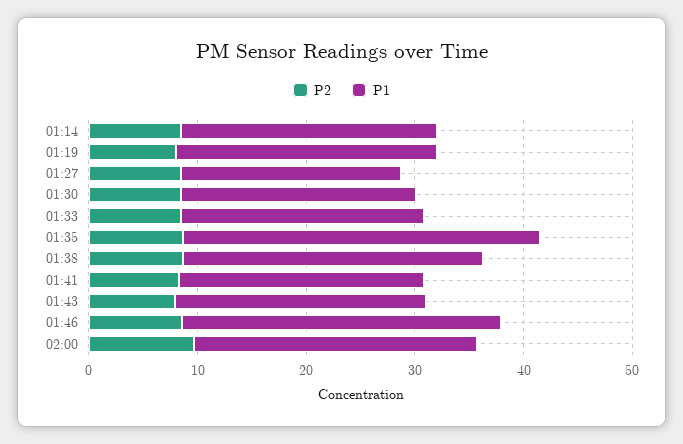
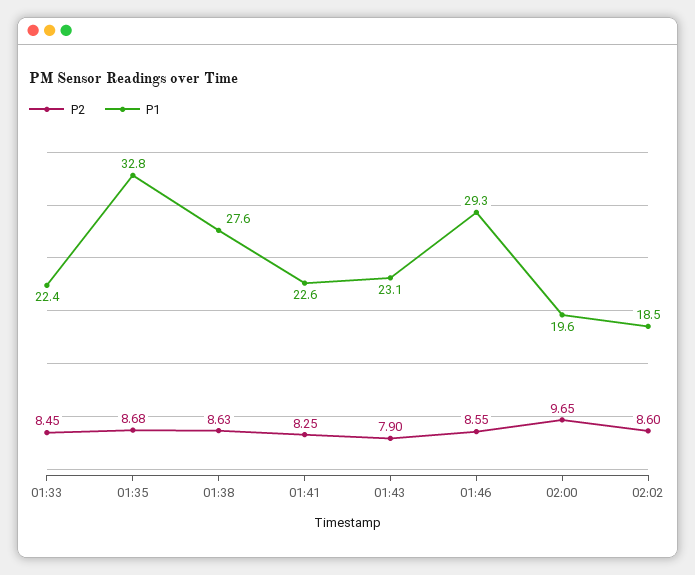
P2, 01:14: 8 -> none
P1, 01:14: 24 -> none
P2, 01:19: 8 -> none
P1, 01:19: 24 -> none
P2, 01:27: 8 -> none
P1, 01:27: 20 -> none
P2, 01:30: 8 -> none
P1, 01:30: 22 -> none
P1, 02:00: 26 -> 19.6
P2, 02:02: none -> 8.6
P1, 02:02: none -> 18.5

